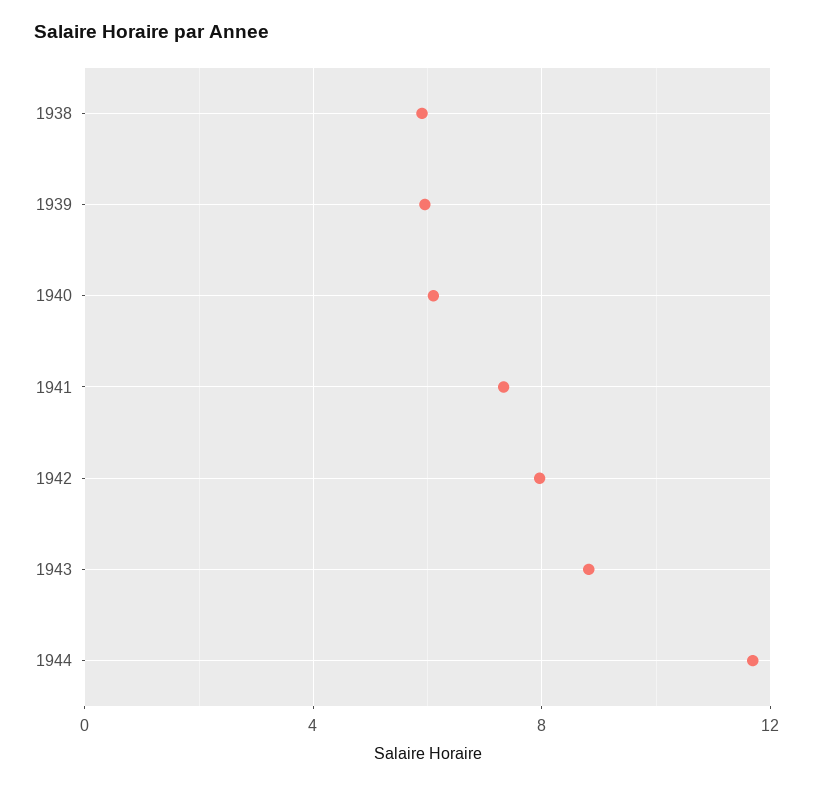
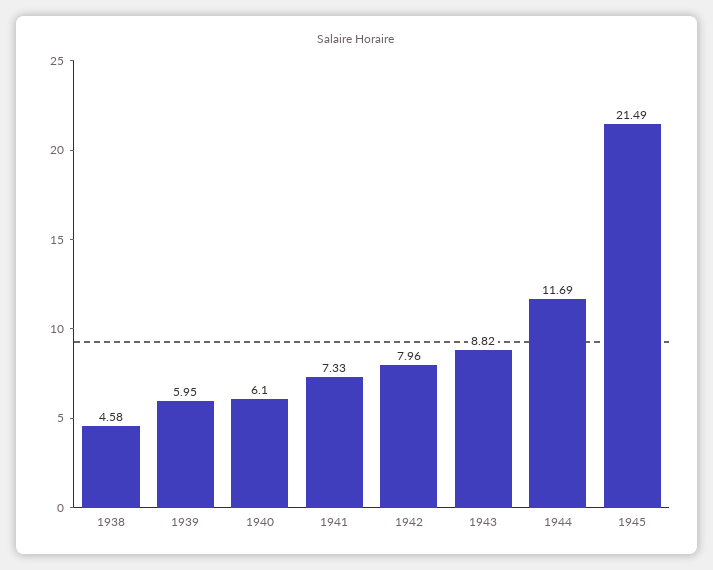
1938: 6 -> 4.58
1945: none -> 21.49

